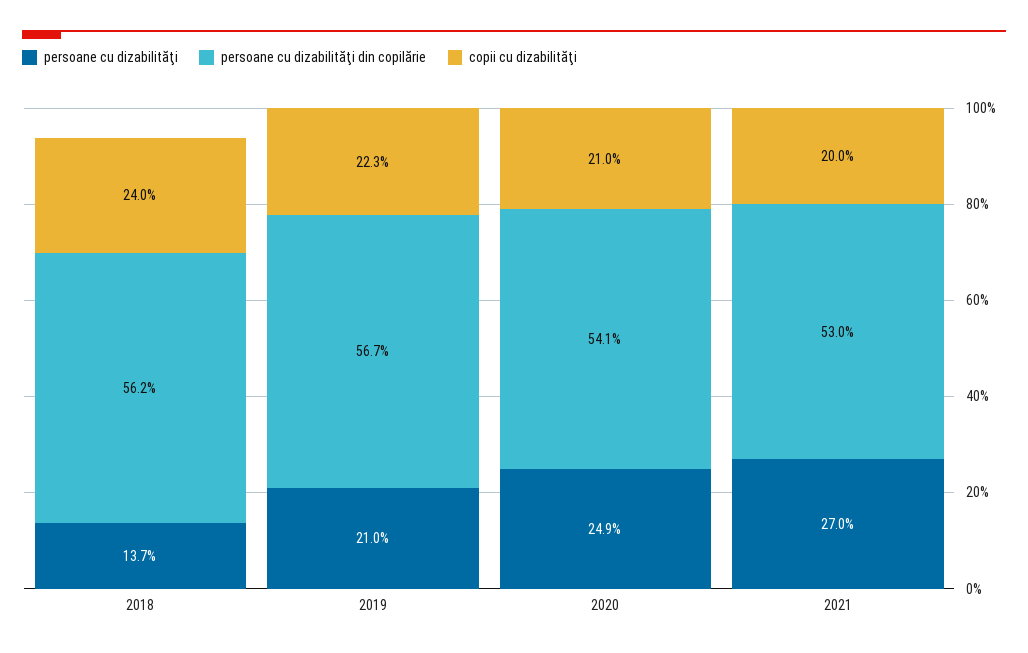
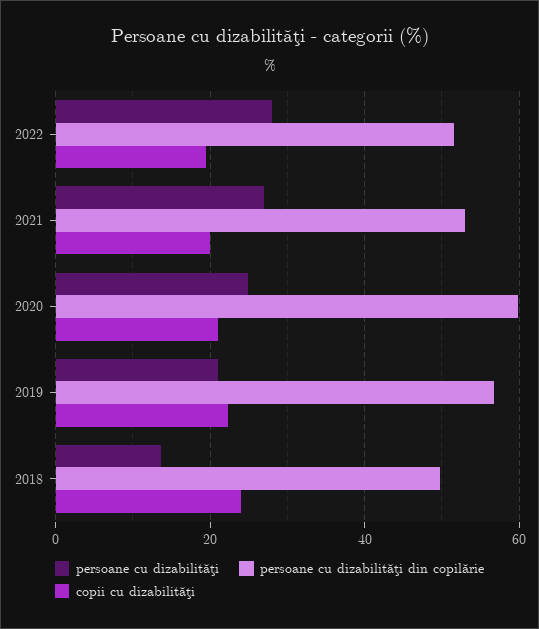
persoane cu dizabilităţi din copilărie, 2018: 56.2 -> 50
persoane cu dizabilităţi din copilărie, 2020: 54.1 -> 60
persoane cu dizabilităţi, 2022: none -> 28
persoane cu dizabilităţi din copilărie, 2022: none -> 52
copii cu dizabilităţi, 2022: none -> 20

